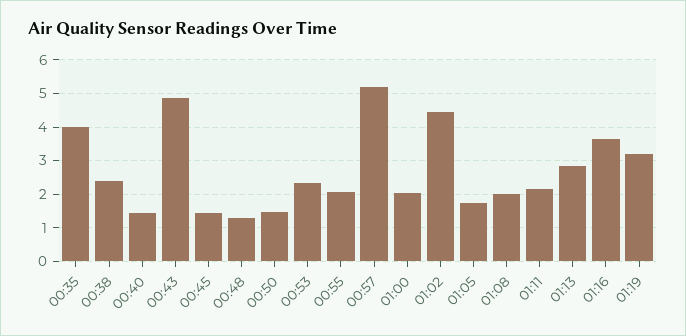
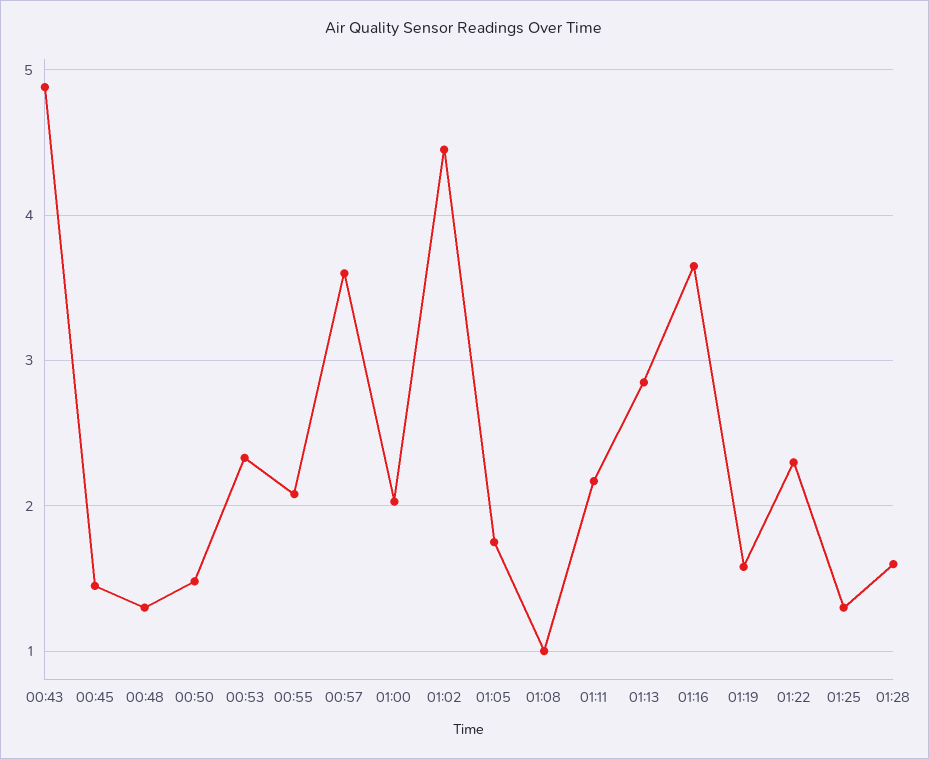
00:35: 4 -> none
00:38: 2.4 -> none
00:40: 1.4 -> none
00:57: 5.2 -> 3.6
01:08: 2 -> 1
01:19: 3.2 -> 1.6
01:22: none -> 2.3
01:25: none -> 1.3
01:28: none -> 1.6

